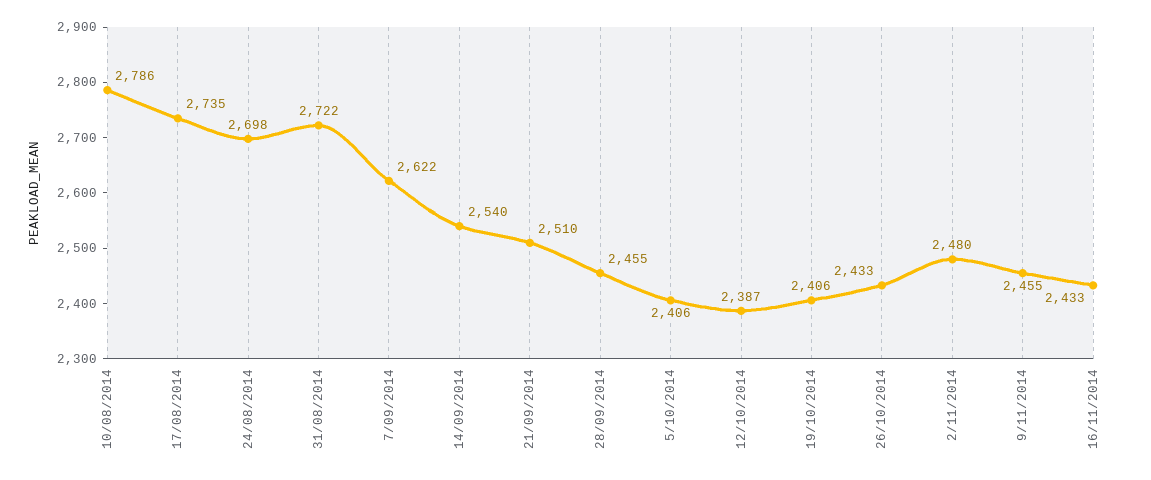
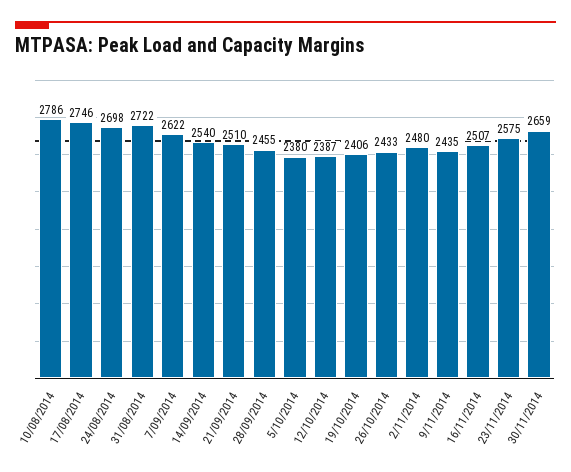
17/08/2014: 2735 -> 2746
5/10/2014: 2406 -> 2380
9/11/2014: 2455 -> 2435
16/11/2014: 2433 -> 2507
23/11/2014: none -> 2575
30/11/2014: none -> 2659

